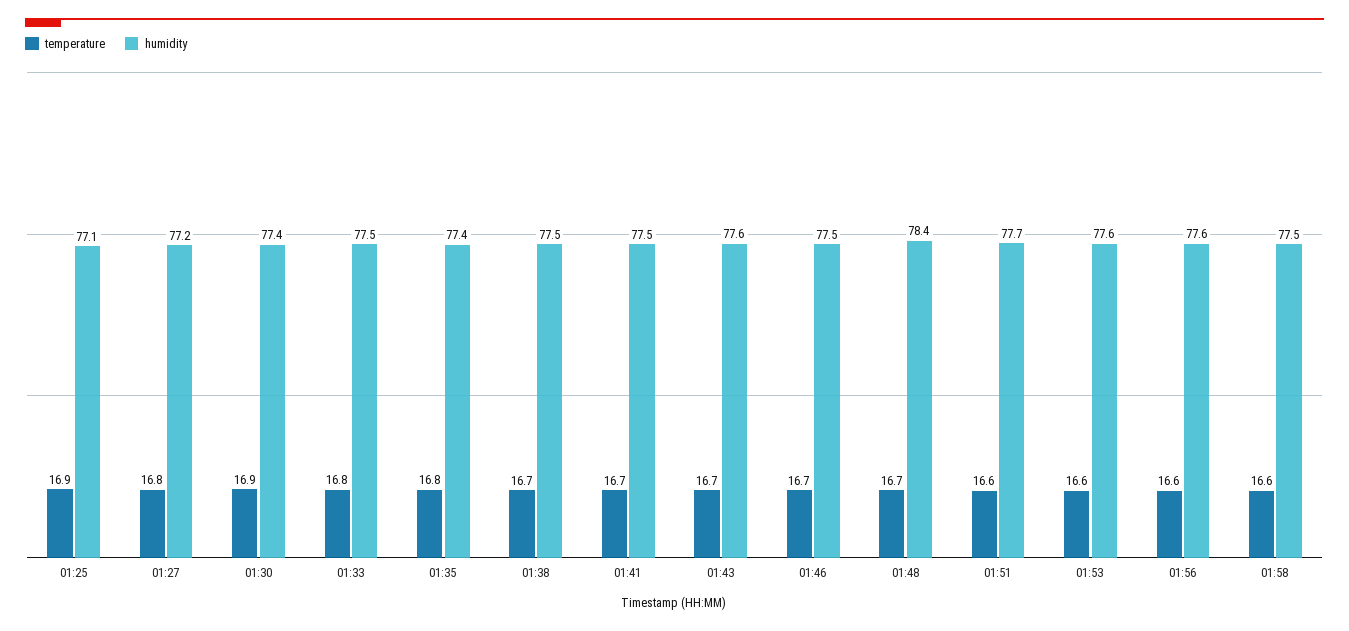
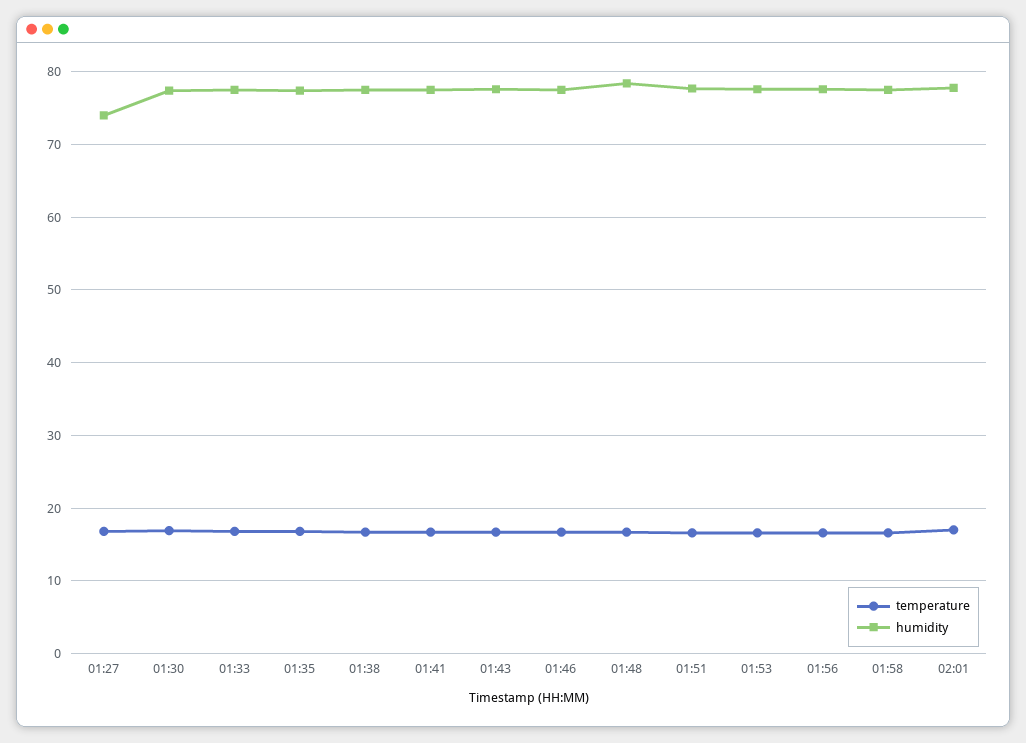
temperature, 01:25: 16.9 -> none
humidity, 01:25: 77.1 -> none
humidity, 01:27: 77.2 -> 74
temperature, 02:01: none -> 17
humidity, 02:01: none -> 78

